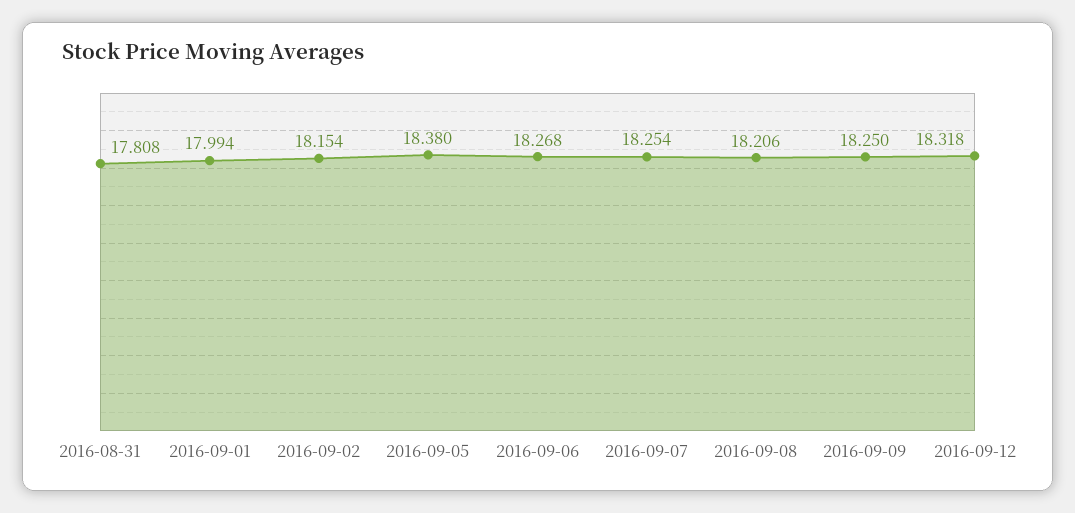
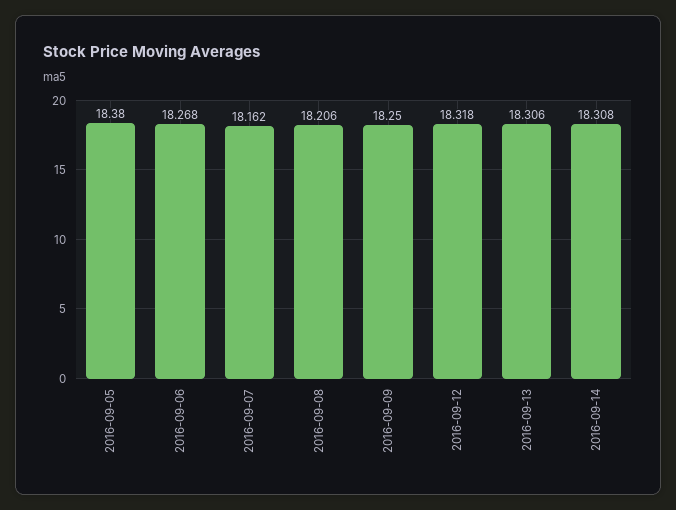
2016-08-31: 17.808 -> none
2016-09-01: 17.994 -> none
2016-09-02: 18.154 -> none
2016-09-07: 18.254 -> 18.162
2016-09-13: none -> 18.306
2016-09-14: none -> 18.308

